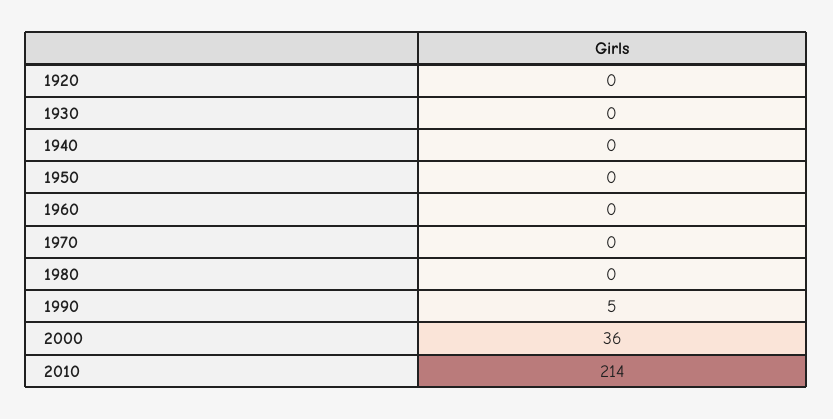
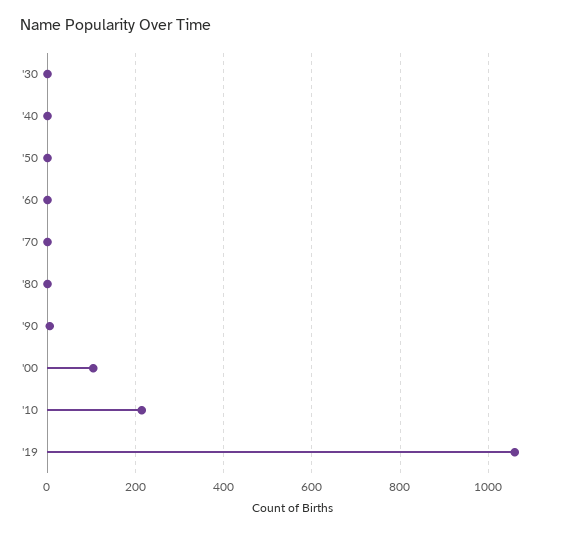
1920: 0 -> none
2000: 36 -> 100
'19: none -> 1060

